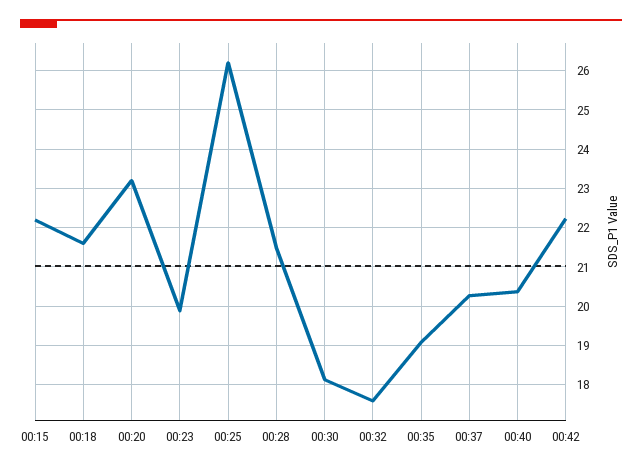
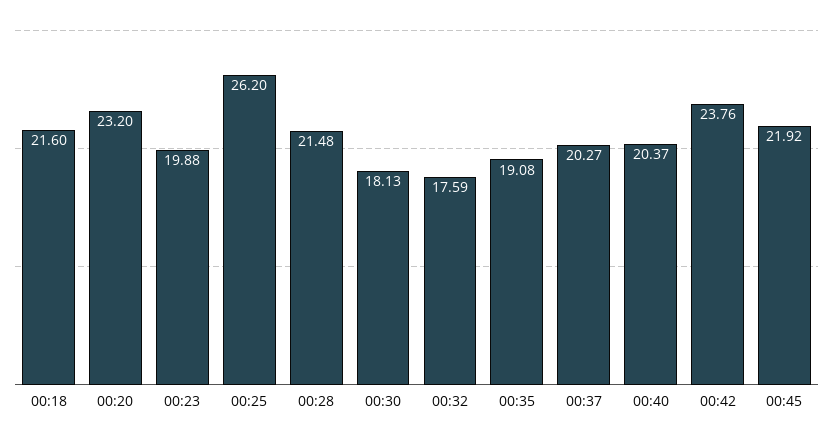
00:15: 22.2 -> none
00:42: 22.2 -> 23.76
00:45: none -> 21.92

